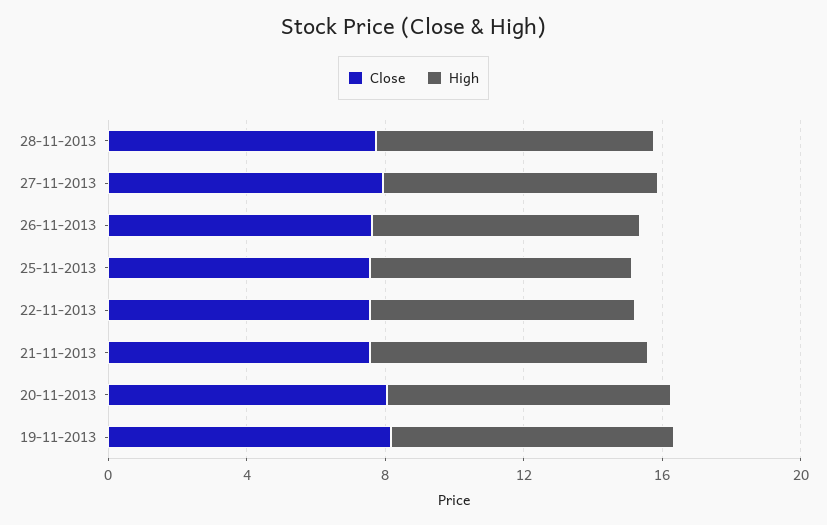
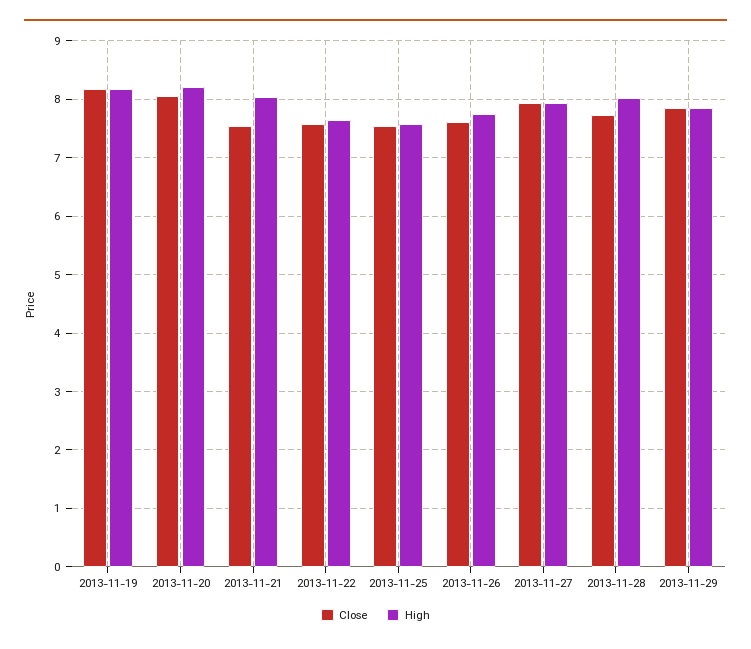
Close, 2013-11-29: none -> 7.8
High, 2013-11-29: none -> 7.8

